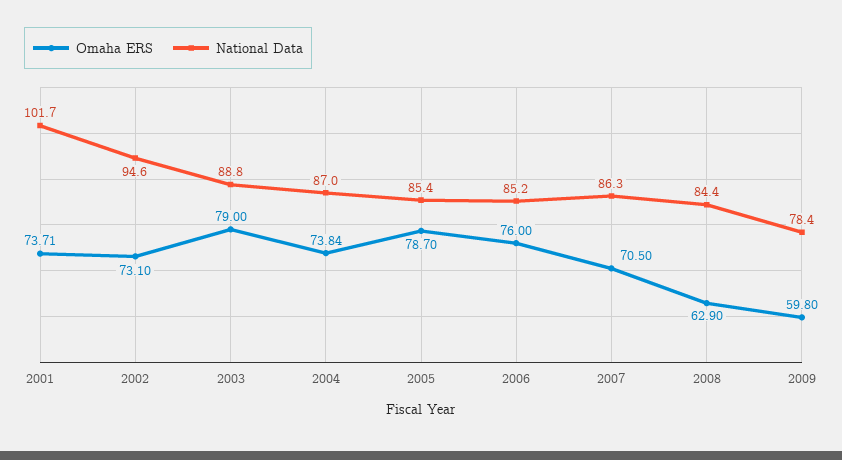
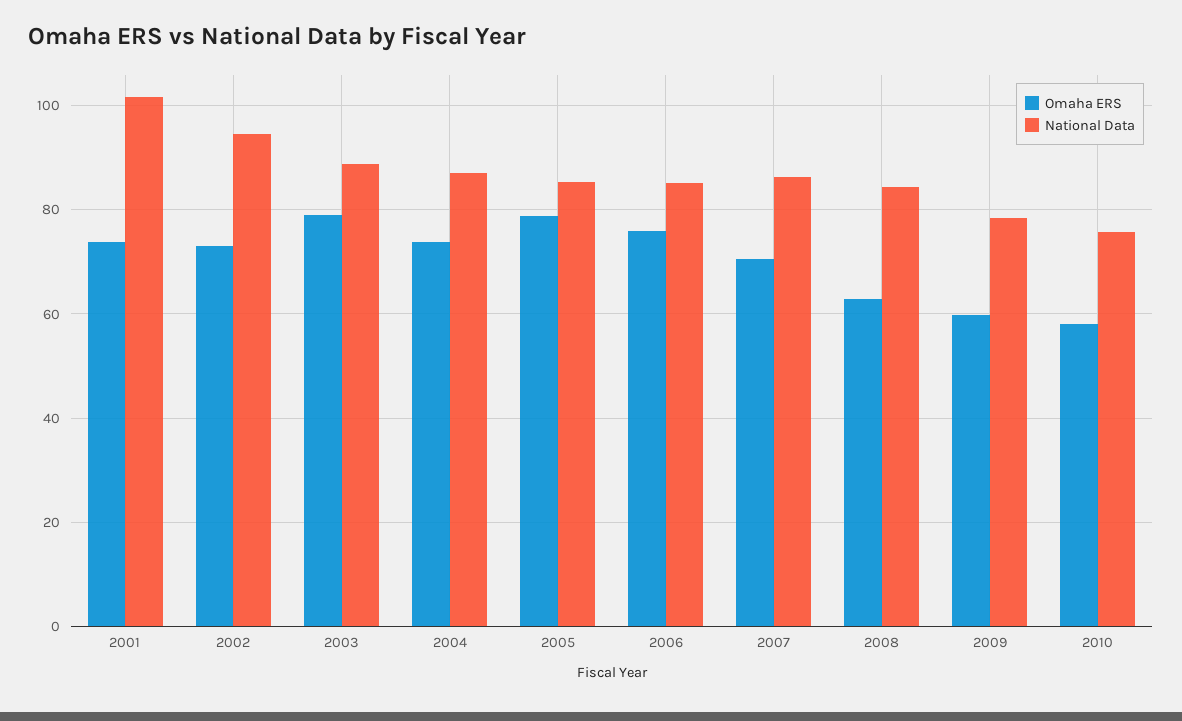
Omaha ERS, 2010: none -> 58
National Data, 2010: none -> 76

